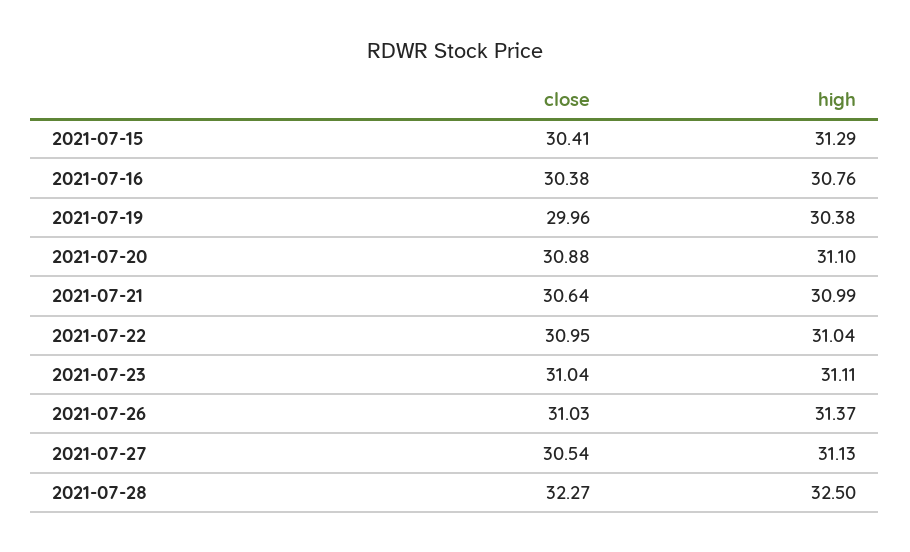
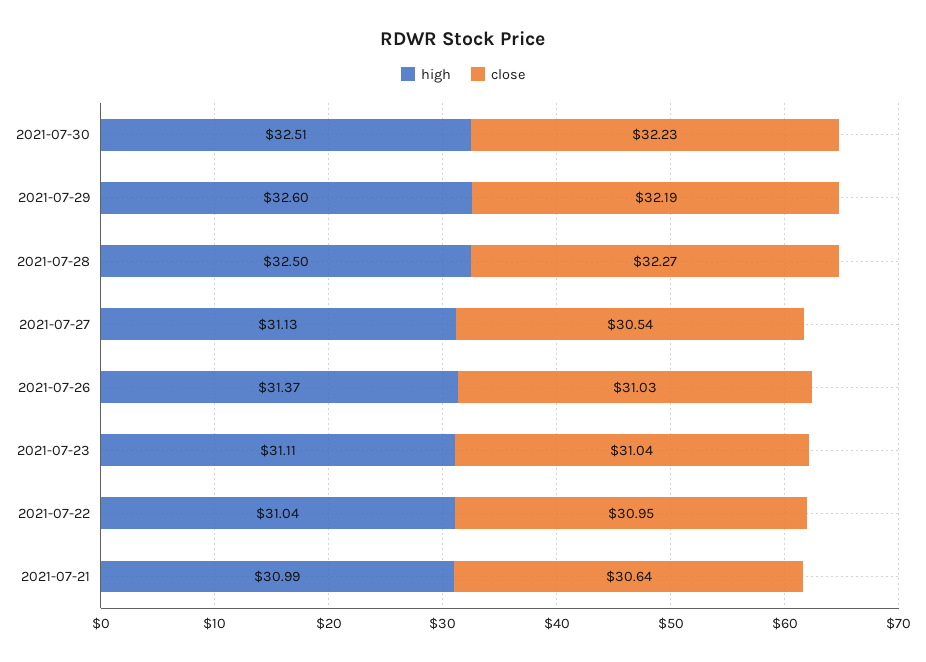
close, 2021-07-15: 30.41 -> none
high, 2021-07-15: 31.29 -> none
close, 2021-07-16: 30.38 -> none
high, 2021-07-16: 30.76 -> none
close, 2021-07-19: 29.96 -> none
high, 2021-07-19: 30.38 -> none
close, 2021-07-20: 30.88 -> none
high, 2021-07-20: 31.1 -> none
high, 2021-07-30: none -> 32.51
close, 2021-07-30: none -> 32.23
high, 2021-07-29: none -> 32.6
close, 2021-07-29: none -> 32.19

